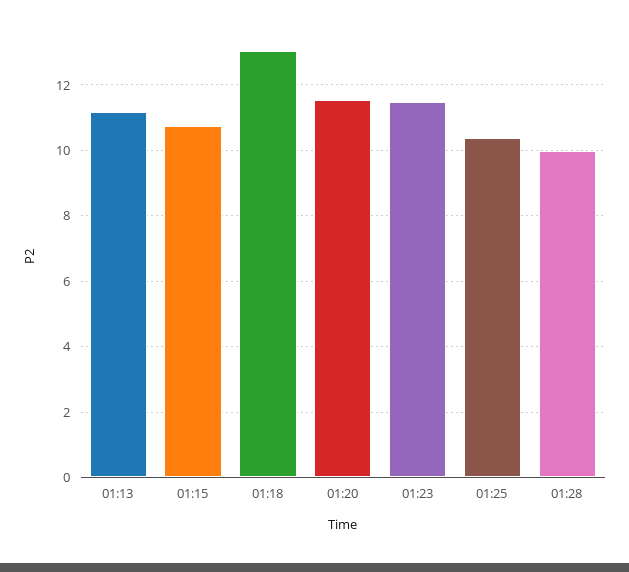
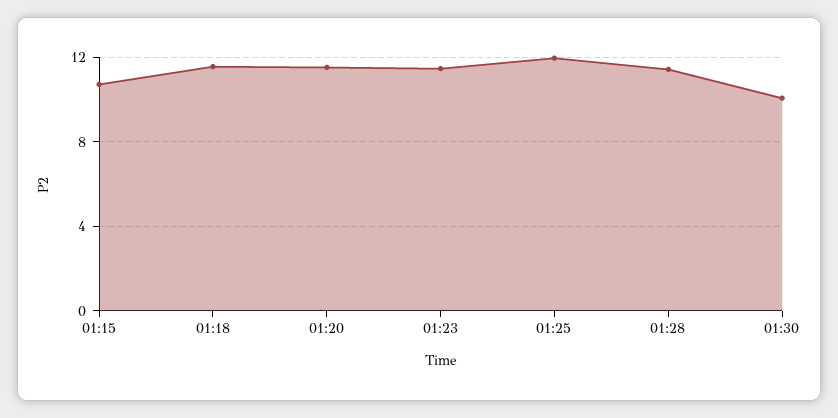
01:13: 11.2 -> none
01:18: 13 -> 11.5
01:25: 10.4 -> 12
01:28: 10 -> 11.5
01:30: none -> 10

